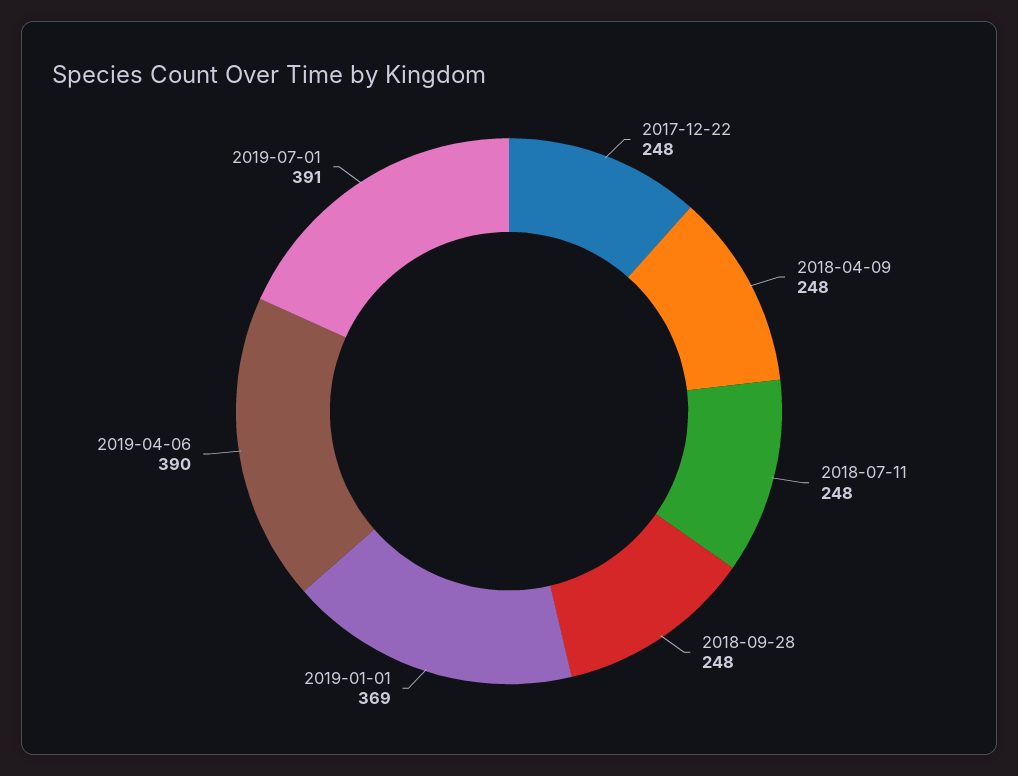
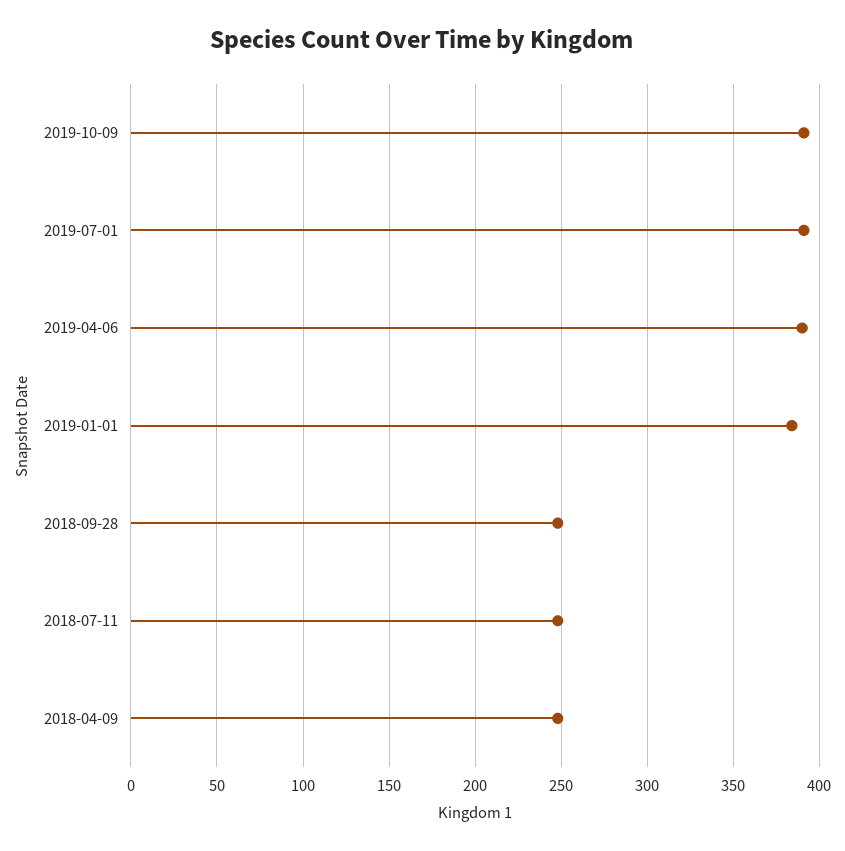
2017-12-22: 248 -> none
2019-01-01: 369 -> 385
2019-10-09: none -> 390

